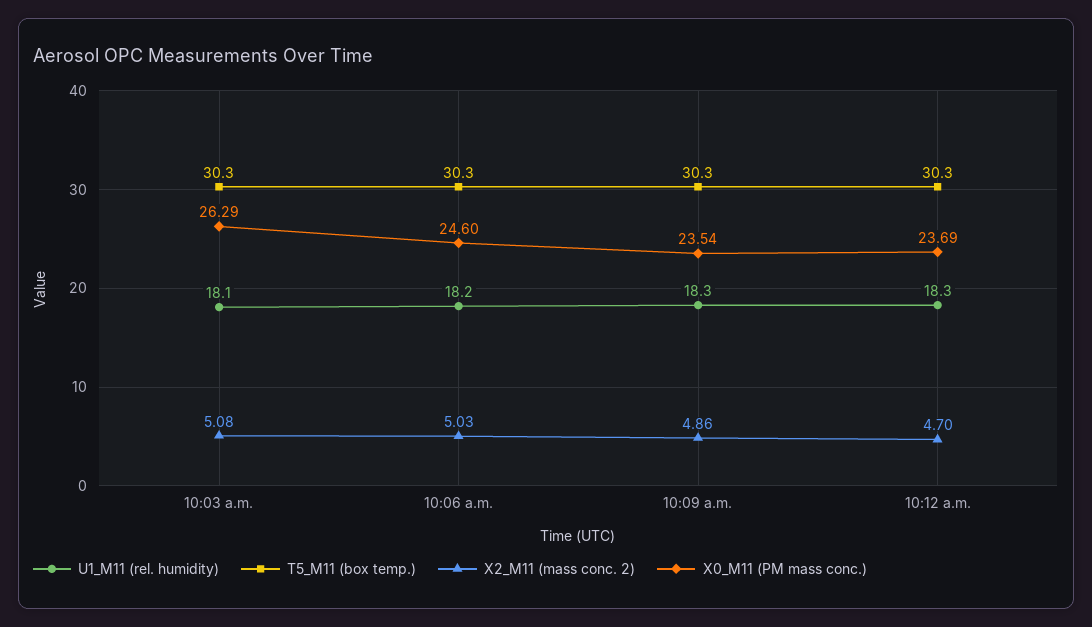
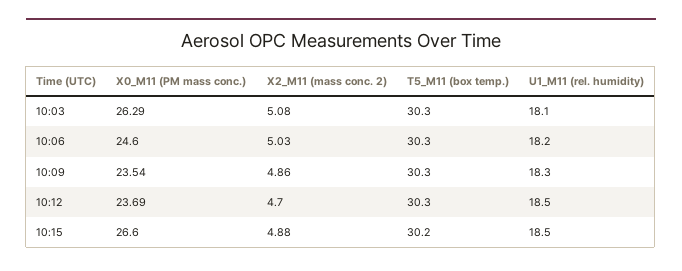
U1_M11 (rel. humidity), 10:12 a.m.: 18.3 -> 18.5
X0_M11 (PM mass conc.), 10:15: none -> 26.6
X2_M11 (mass conc. 2), 10:15: none -> 4.88
T5_M11 (box temp.), 10:15: none -> 30.2
U1_M11 (rel. humidity), 10:15: none -> 18.5

